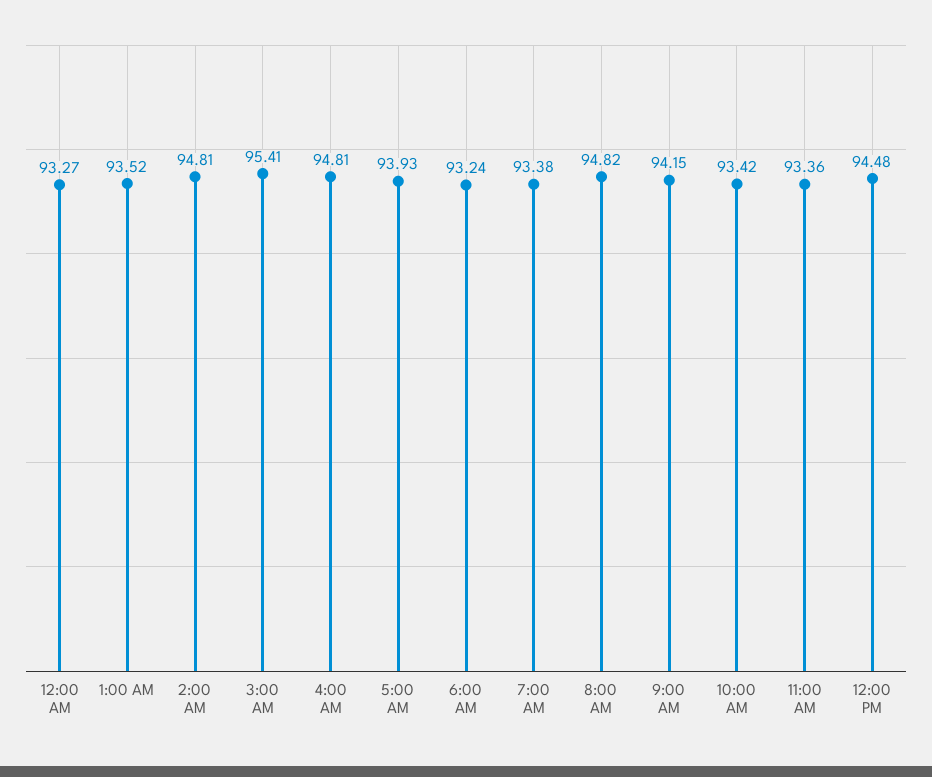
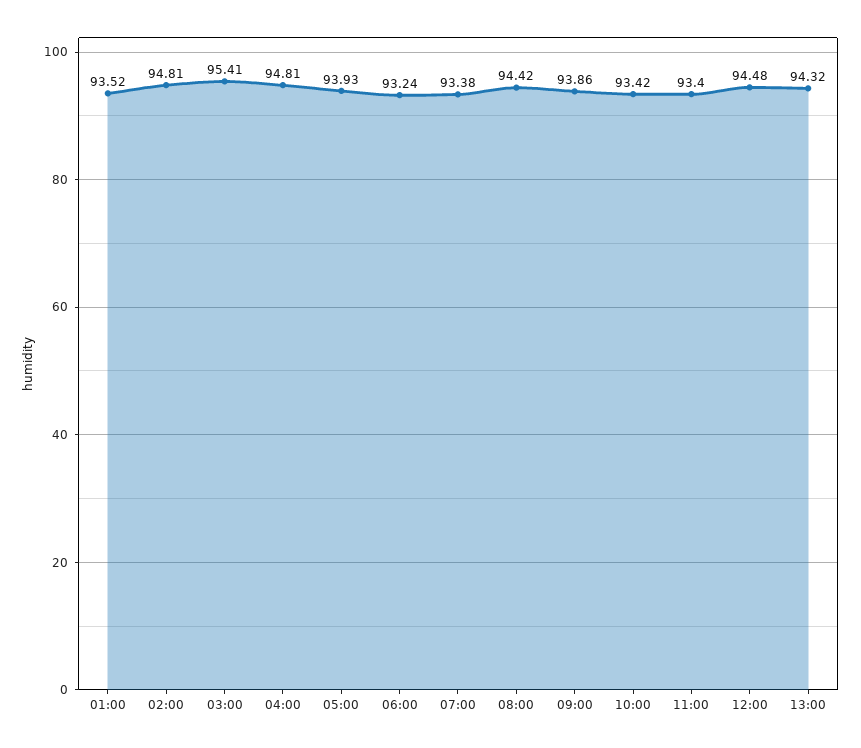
12:00 AM: 93.27 -> none
8:00 AM: 94.82 -> 94.42
9:00 AM: 94.15 -> 93.86
11:00 AM: 93.36 -> 93.4
13:00: none -> 94.32

